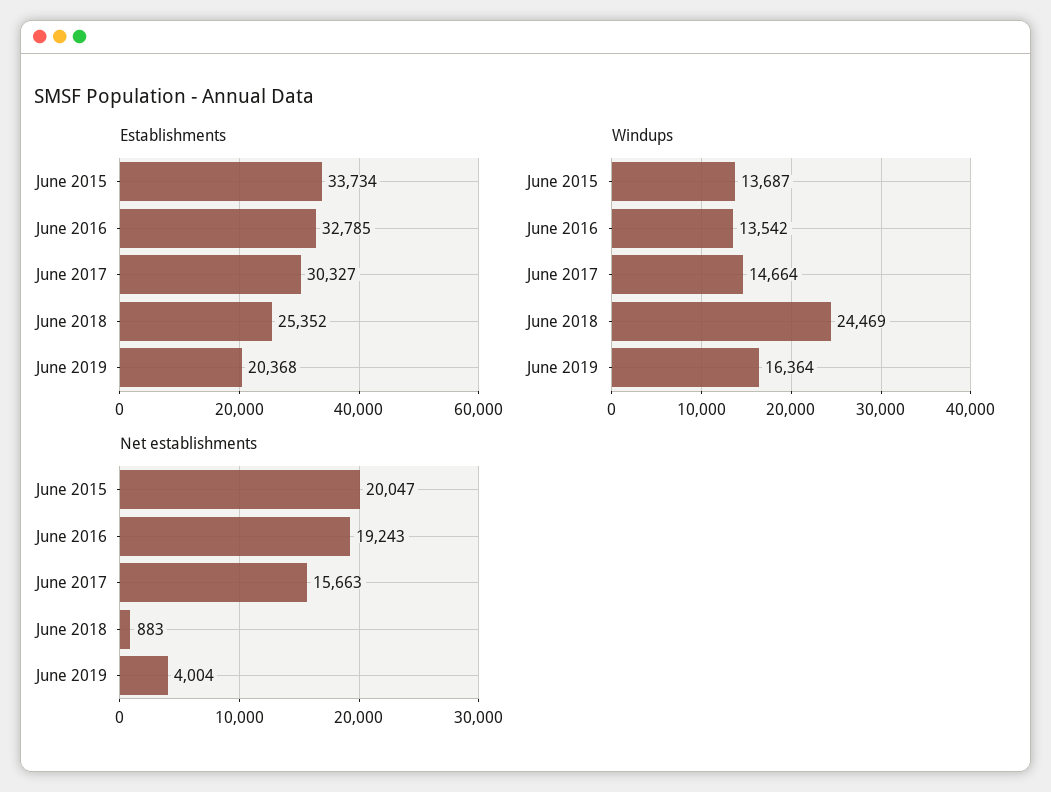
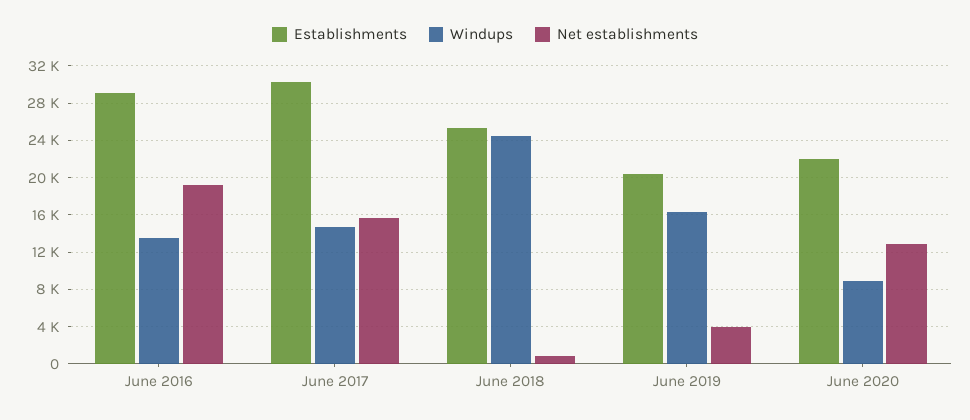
Establishments, June 2015: 33734 -> none
Establishments, June 2016: 32785 -> 29000
Windups, June 2015: 13687 -> none
Net establishments, June 2015: 20047 -> none
Establishments, June 2020: none -> 22000
Windups, June 2020: none -> 9000
Net establishments, June 2020: none -> 13000

